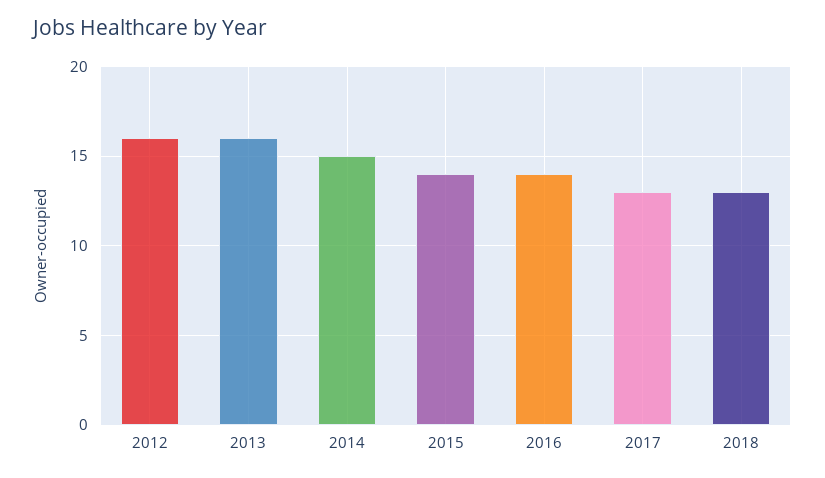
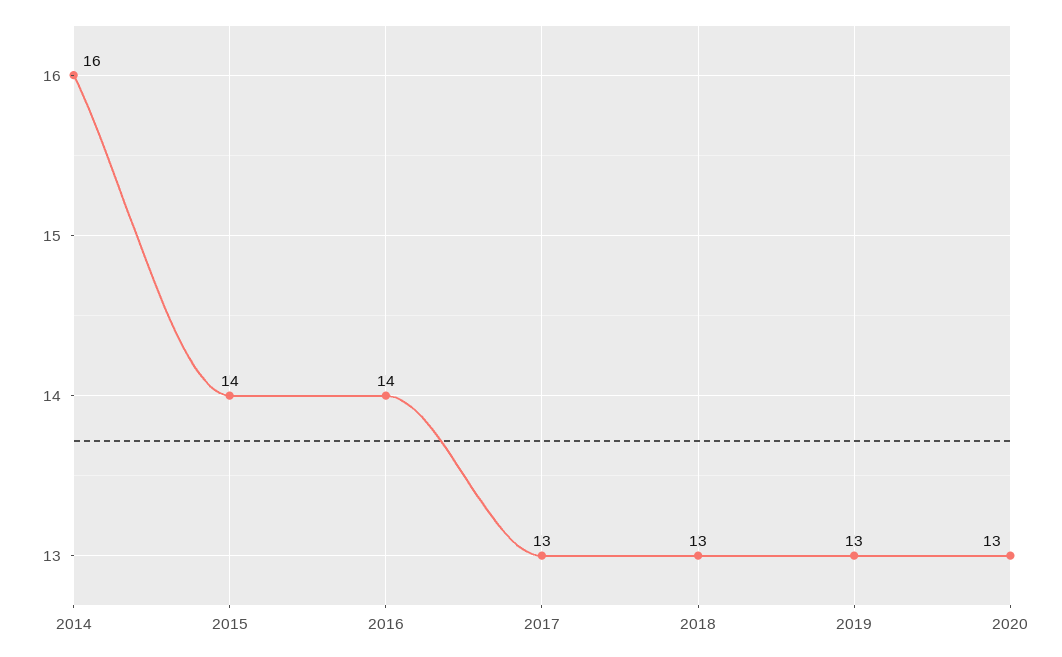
2012: 16 -> none
2013: 16 -> none
2014: 15 -> 16
2019: none -> 13
2020: none -> 13

